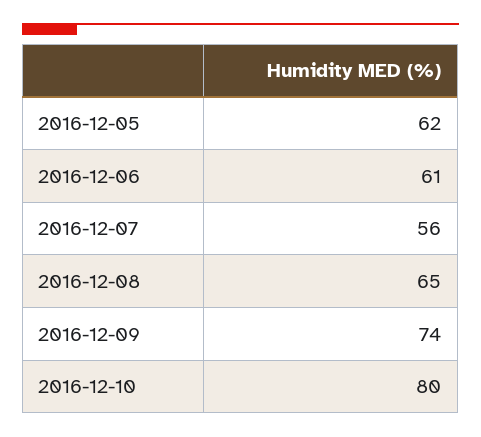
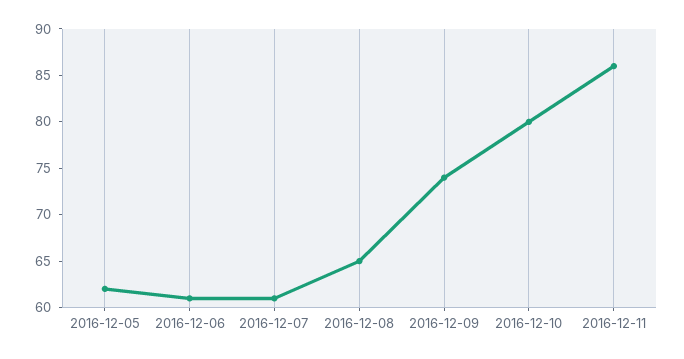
2016-12-07: 56 -> 61
2016-12-11: none -> 86

